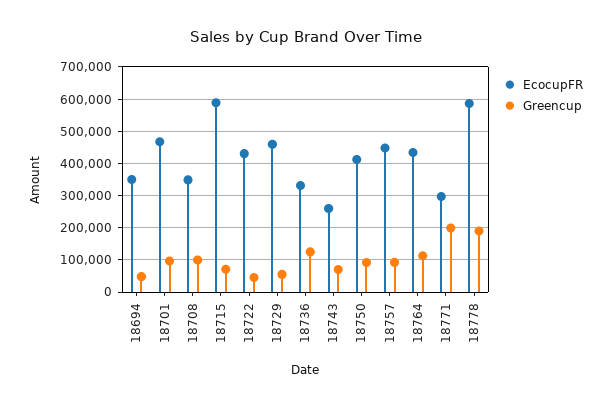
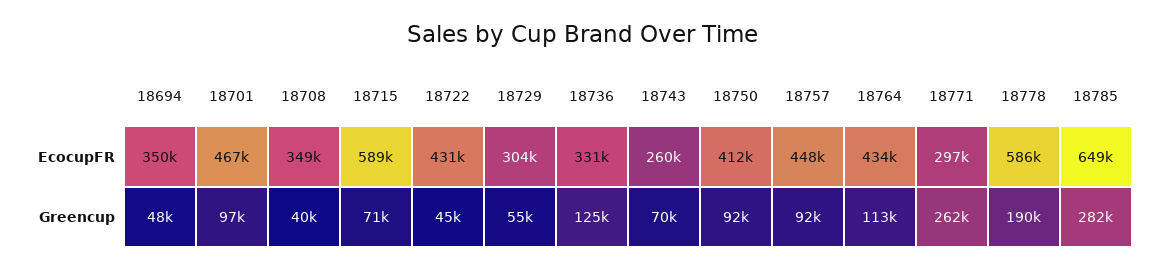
Greencup, 18708: 100000 -> 40000
EcocupFR, 18729: 460000 -> 304000
Greencup, 18771: 200000 -> 262000
EcocupFR, 18785: none -> 649000
Greencup, 18785: none -> 282000

